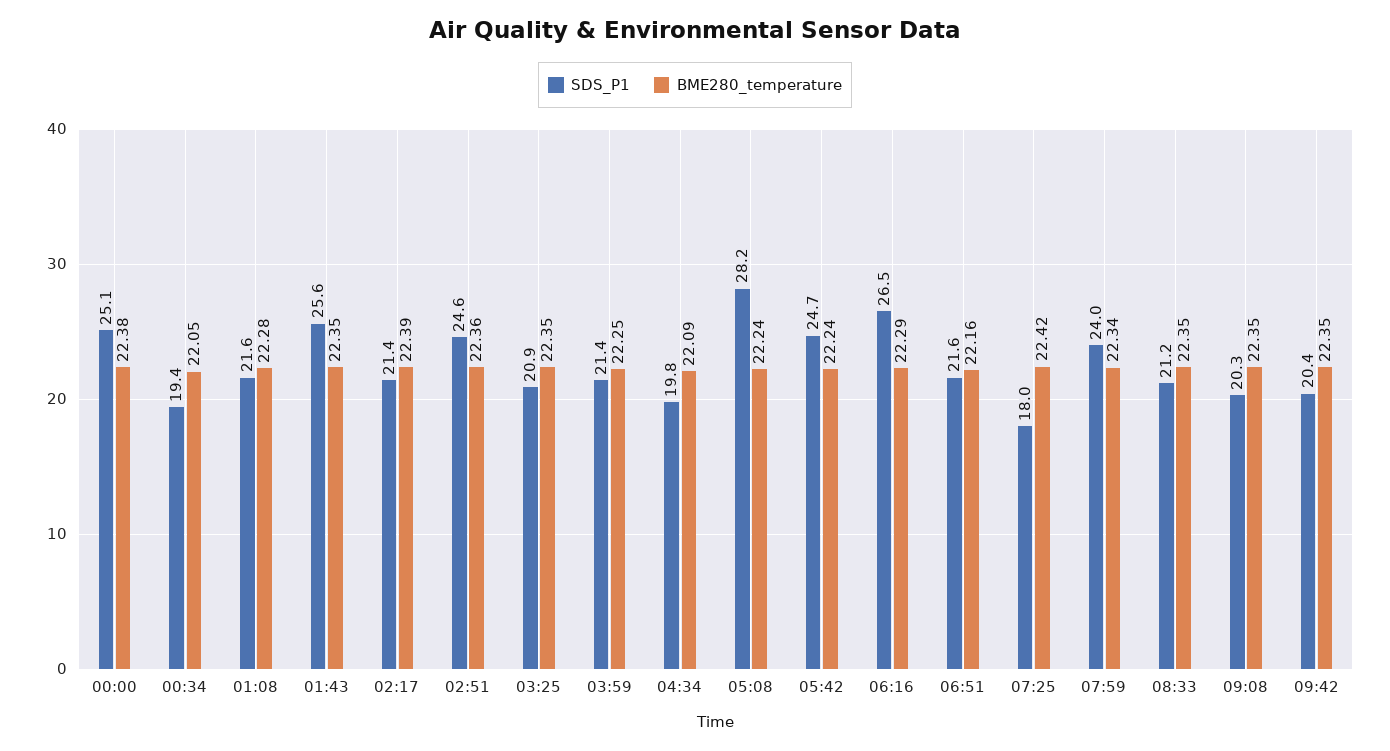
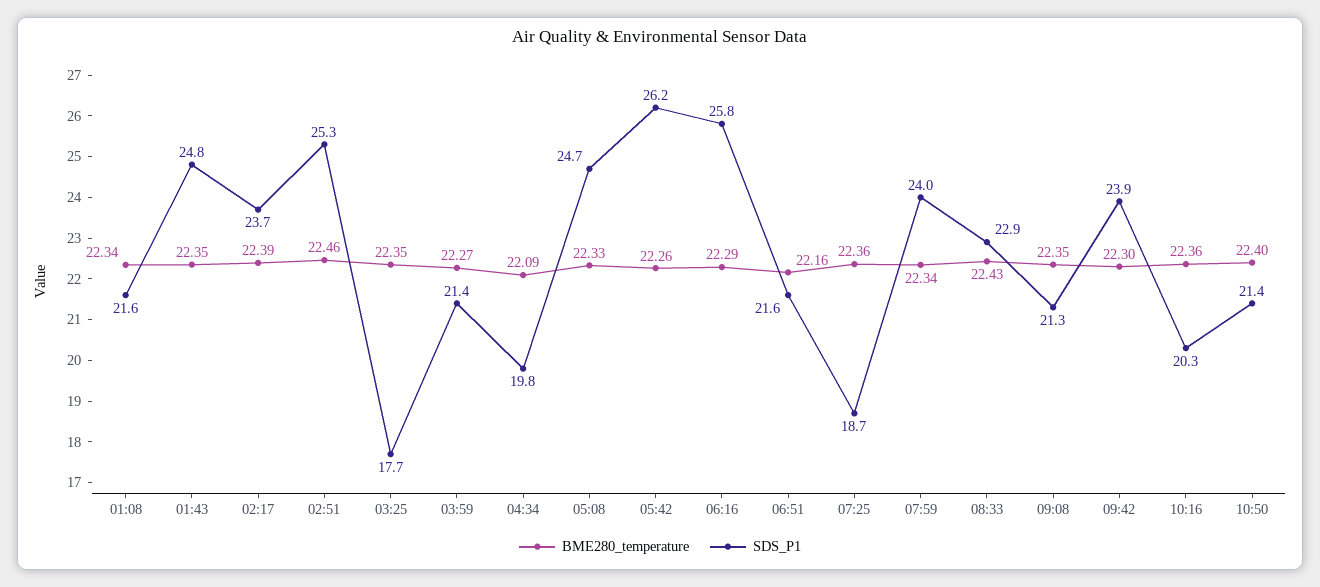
SDS_P1, 00:00: 25.1 -> none
BME280_temperature, 00:00: 22.38 -> none
SDS_P1, 00:34: 19.4 -> none
BME280_temperature, 00:34: 22.05 -> none
BME280_temperature, 01:08: 22.28 -> 22.34
SDS_P1, 01:43: 25.6 -> 24.8
SDS_P1, 02:17: 21.4 -> 23.7
SDS_P1, 02:51: 24.6 -> 25.3
BME280_temperature, 02:51: 22.36 -> 22.46
SDS_P1, 03:25: 20.9 -> 17.7
BME280_temperature, 03:59: 22.25 -> 22.27
SDS_P1, 05:08: 28.2 -> 24.7
BME280_temperature, 05:08: 22.24 -> 22.33
SDS_P1, 05:42: 24.7 -> 26.2
BME280_temperature, 05:42: 22.24 -> 22.26
SDS_P1, 06:16: 26.5 -> 25.8
SDS_P1, 07:25: 18 -> 18.7
BME280_temperature, 07:25: 22.42 -> 22.36
SDS_P1, 08:33: 21.2 -> 22.9
BME280_temperature, 08:33: 22.35 -> 22.43
SDS_P1, 09:08: 20.3 -> 21.3
SDS_P1, 09:42: 20.4 -> 23.9
BME280_temperature, 09:42: 22.35 -> 22.3
BME280_temperature, 10:16: none -> 22.36
SDS_P1, 10:16: none -> 20.3
BME280_temperature, 10:50: none -> 22.4
SDS_P1, 10:50: none -> 21.4

